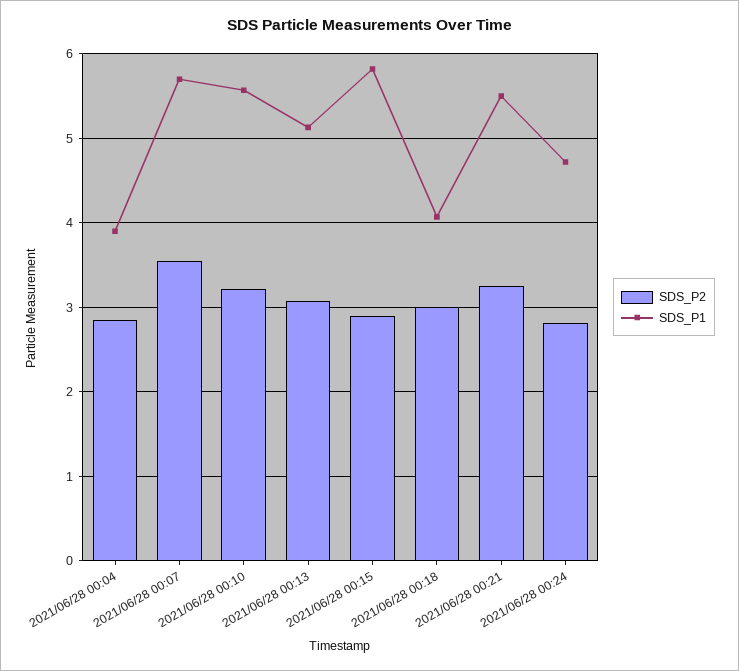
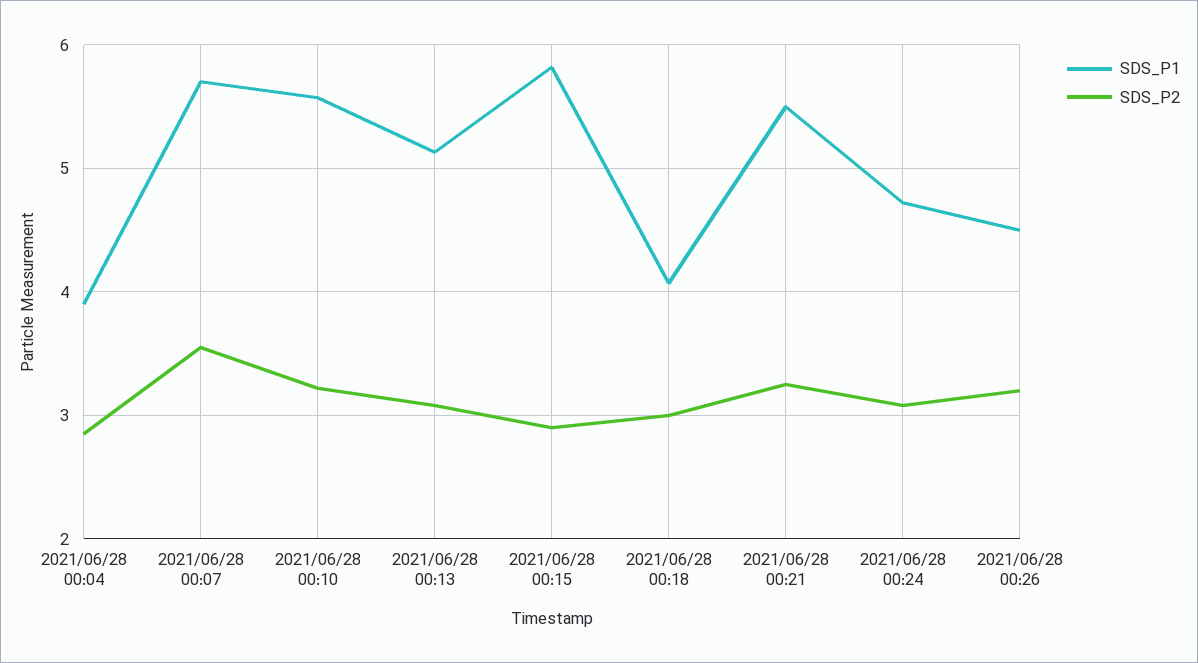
SDS_P2, 2021/06/28 00:24: 2.8 -> 3.1
SDS_P1, 2021/06/28 00:26: none -> 4.5
SDS_P2, 2021/06/28 00:26: none -> 3.2

